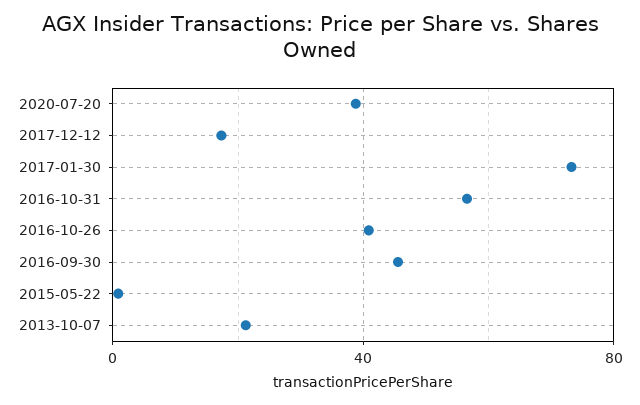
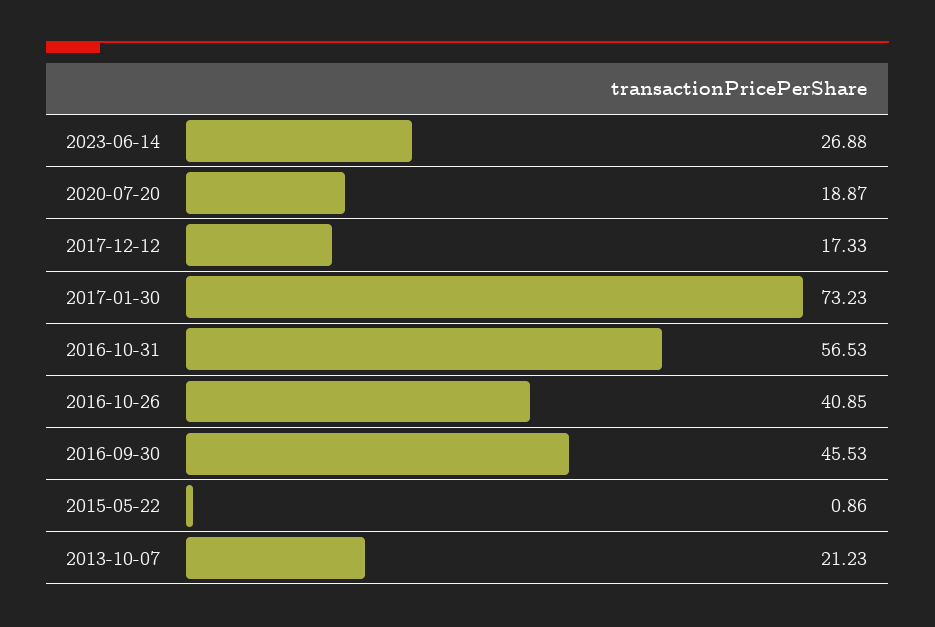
2020-07-20: 40 -> 18.87
2023-06-14: none -> 26.88

